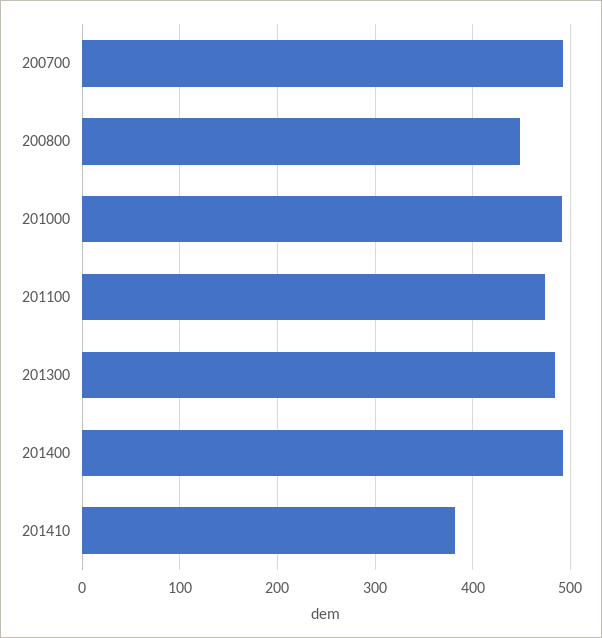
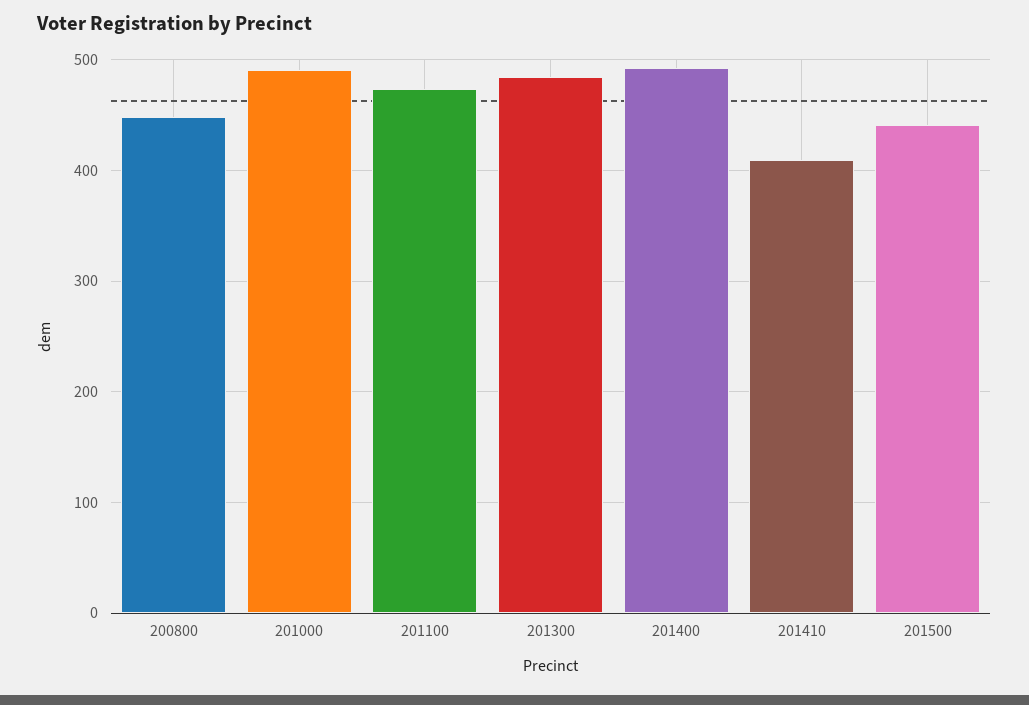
200700: 490 -> none
201410: 380 -> 410
201500: none -> 440

